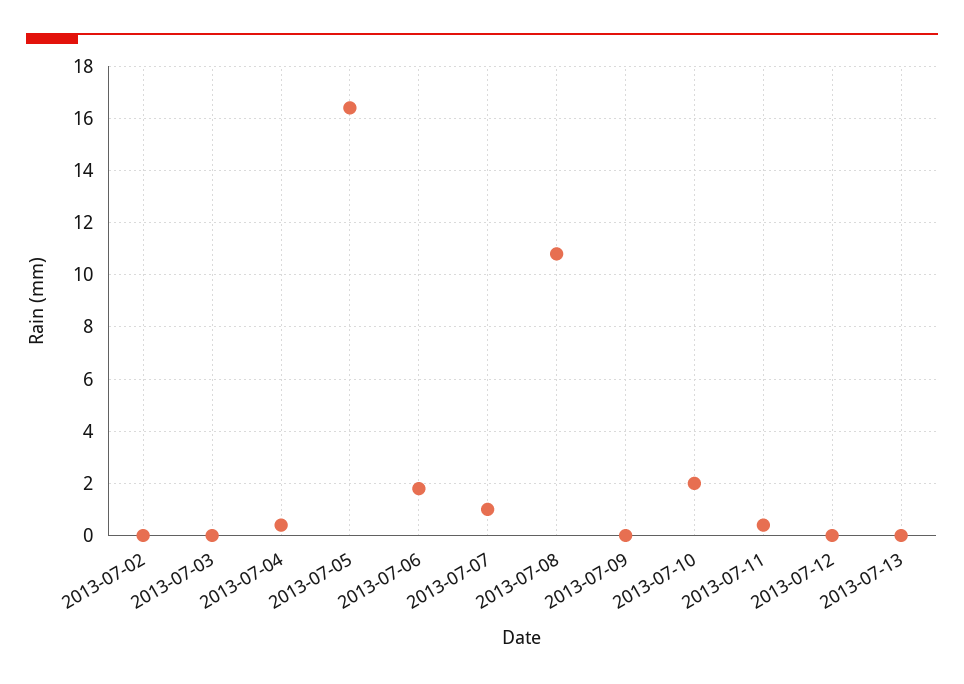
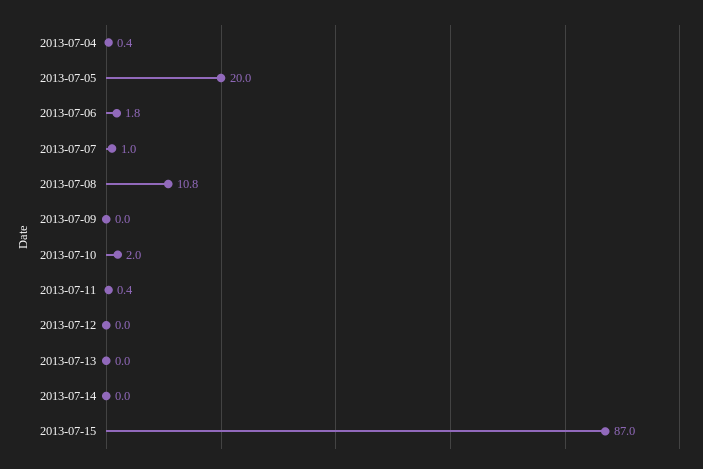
2013-07-02: 0 -> none
2013-07-03: 0 -> none
2013-07-05: 16.5 -> 20
2013-07-14: none -> 0
2013-07-15: none -> 87

